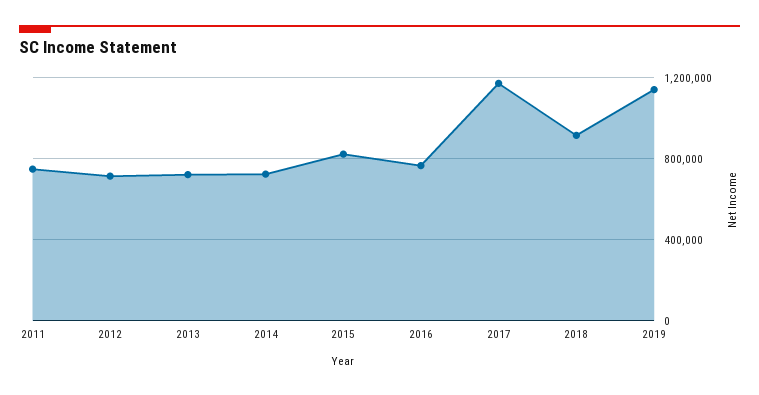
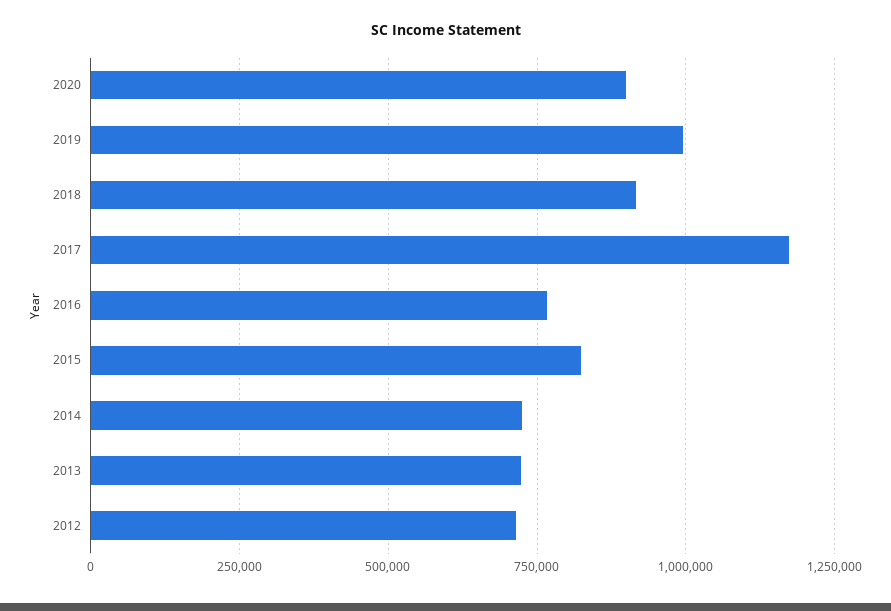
2011: 750000 -> none
2019: 1150000 -> 1000000
2020: none -> 900000

